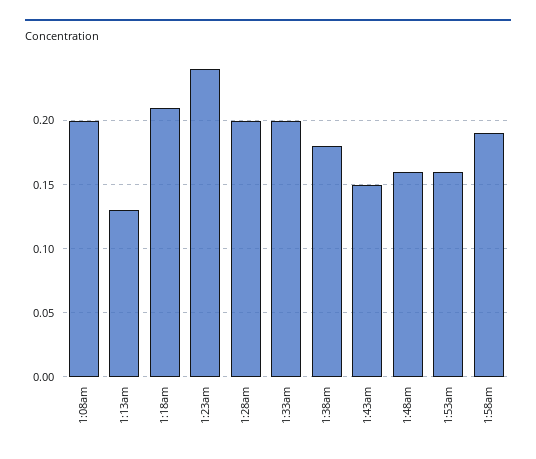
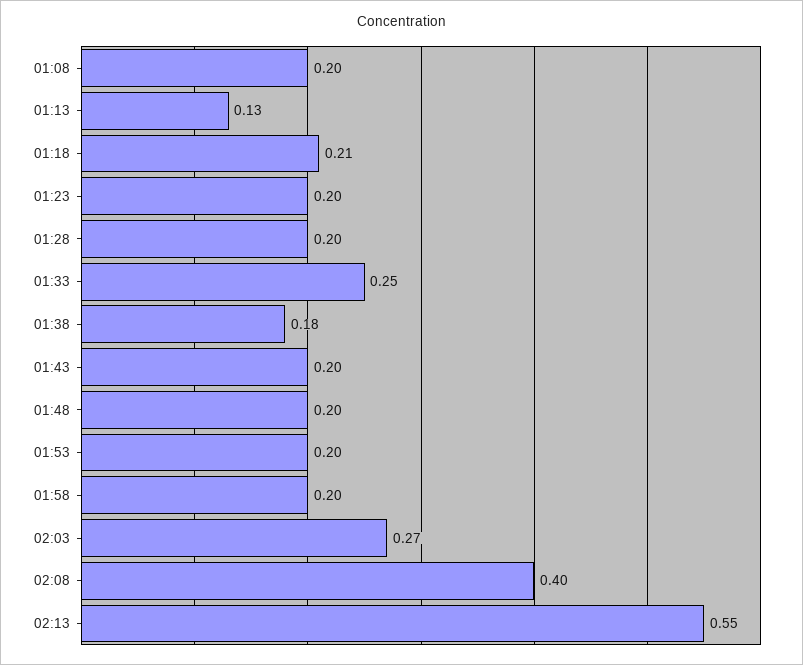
1:23am: 0.24 -> 0.2
1:33am: 0.2 -> 0.25
1:43am: 0.15 -> 0.2
1:48am: 0.16 -> 0.2
1:53am: 0.16 -> 0.2
1:58am: 0.19 -> 0.2
02:03: none -> 0.27
02:08: none -> 0.4
02:13: none -> 0.55

